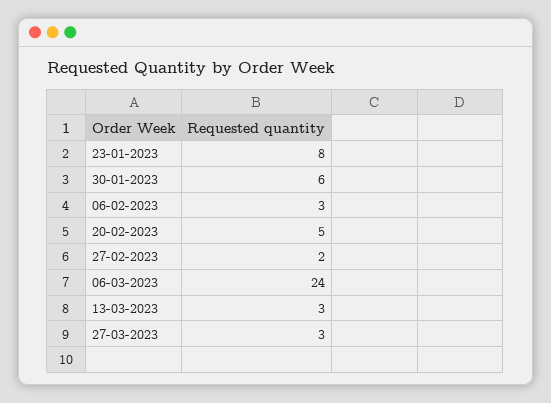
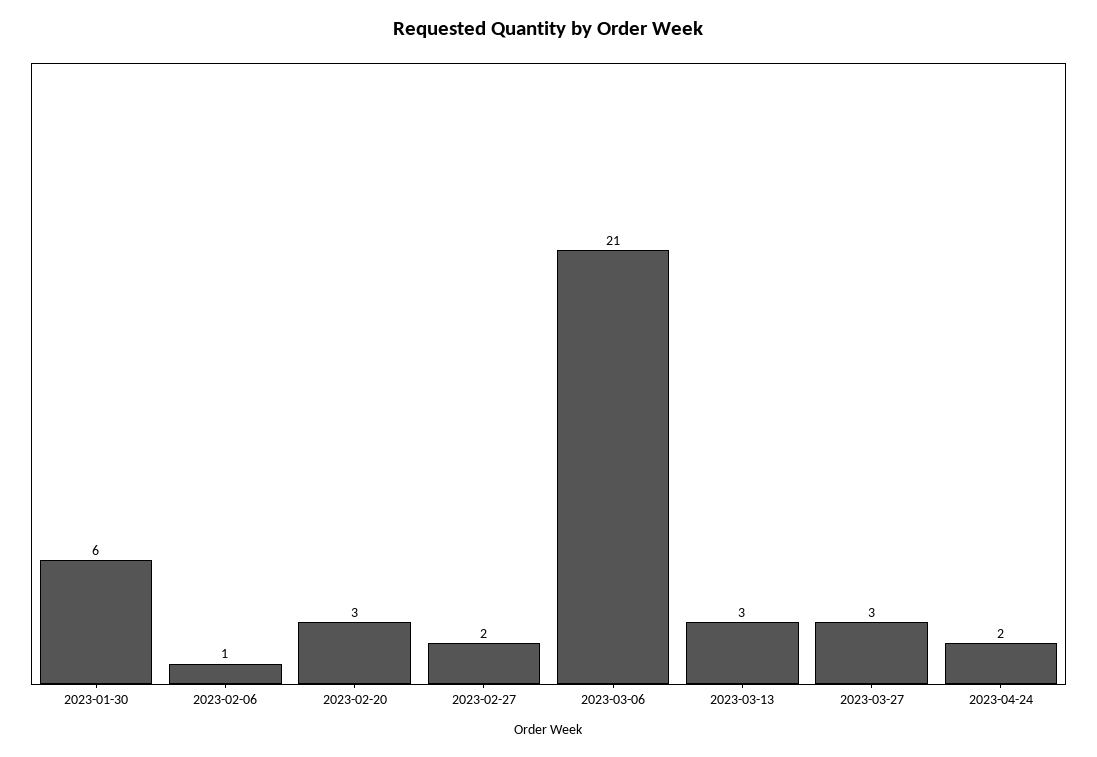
23-01-2023: 8 -> none
06-02-2023: 3 -> 1
20-02-2023: 5 -> 3
06-03-2023: 24 -> 21
2023-04-24: none -> 2

